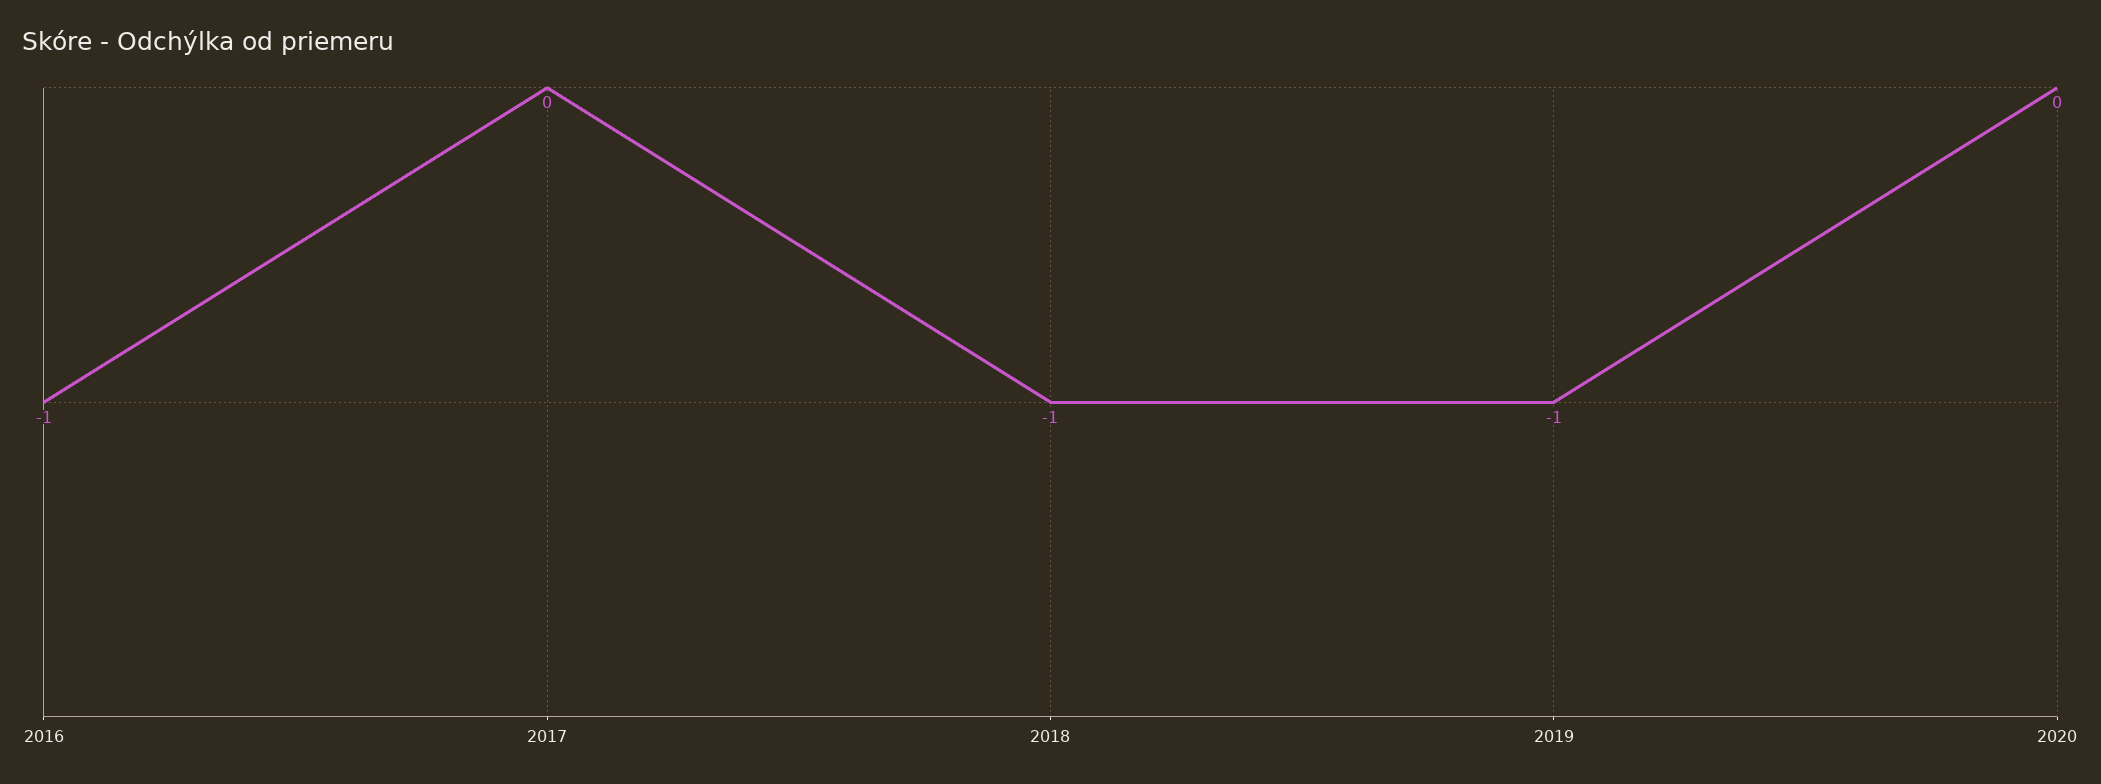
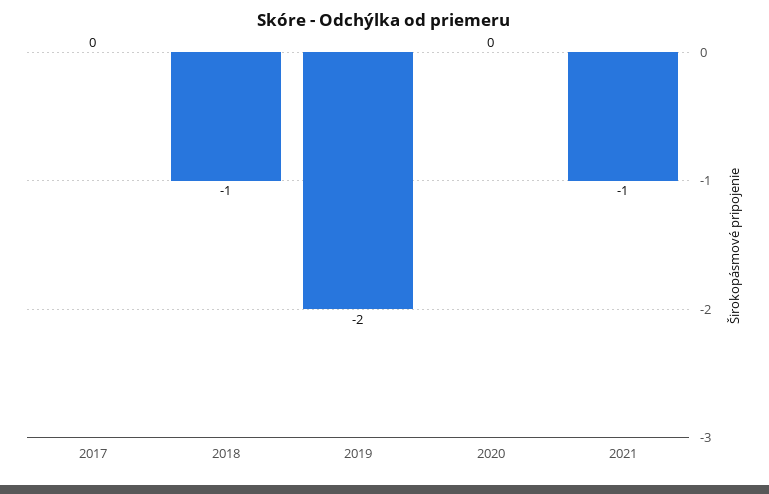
2016: -1 -> none
2019: -1 -> -2
2021: none -> -1

